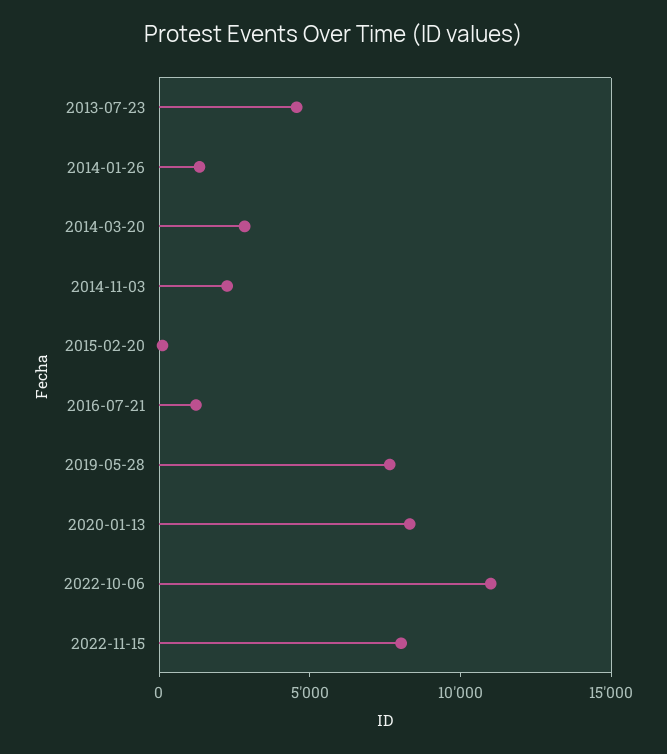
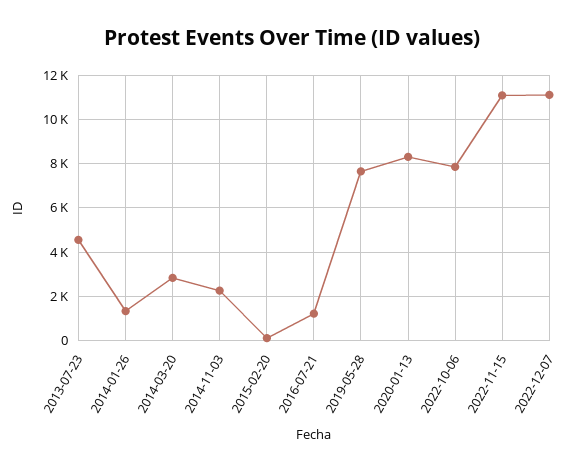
2022-10-06: 11000 -> 8000
2022-11-15: 8000 -> 11000
2022-12-07: none -> 11000

